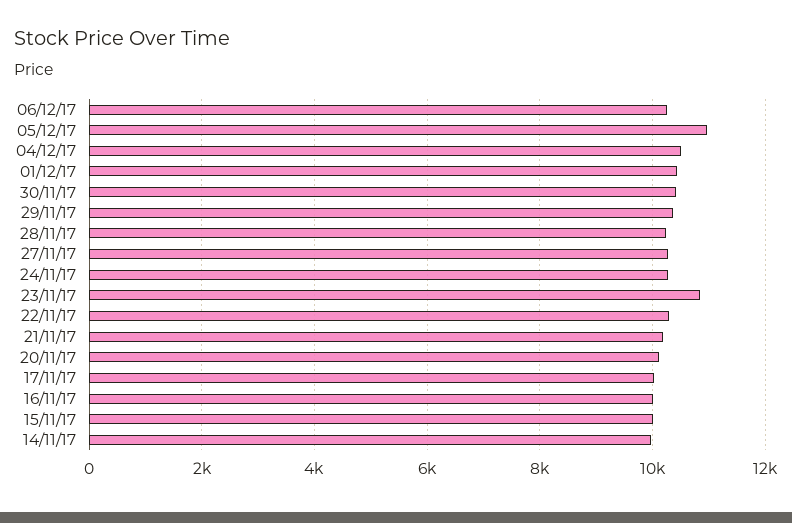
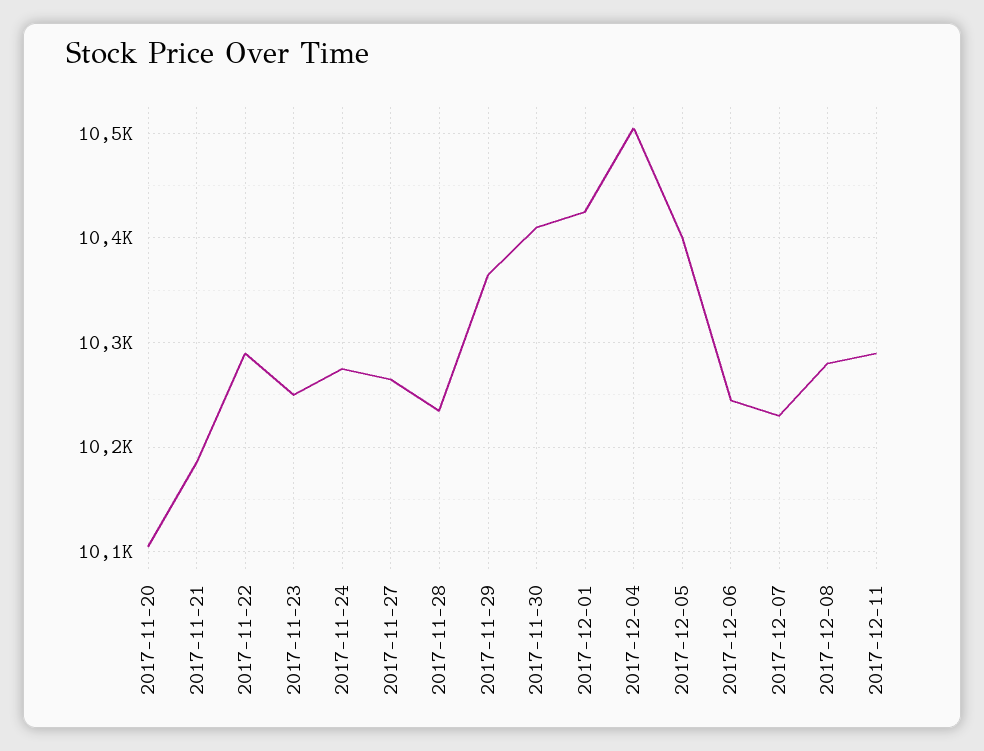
05/12/17: 11000 -> 10400
23/11/17: 10800 -> 10250
17/11/17: 10000 -> none
16/11/17: 10000 -> none
15/11/17: 10000 -> none
14/11/17: 10000 -> none
2017-12-07: none -> 10230
2017-12-08: none -> 10280
2017-12-11: none -> 10290

